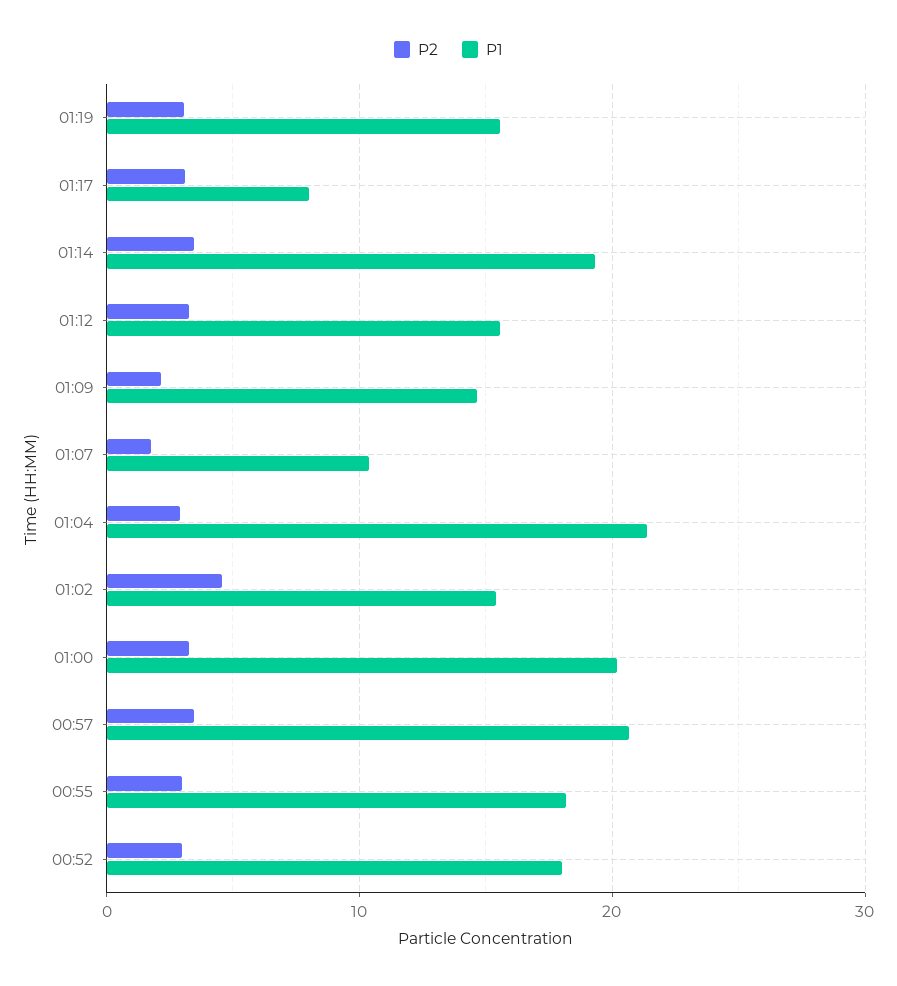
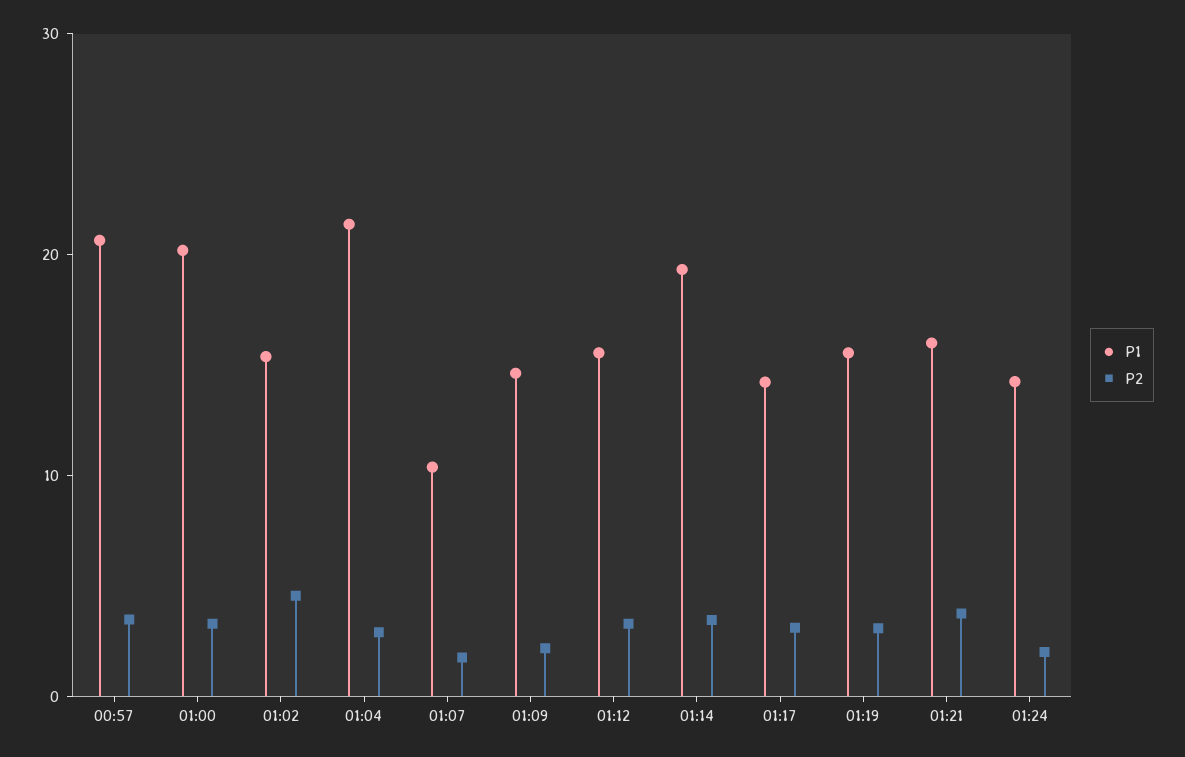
P1, 01:17: 8 -> 14
P2, 00:55: 3 -> none
P1, 00:55: 18 -> none
P2, 00:52: 3 -> none
P1, 00:52: 18 -> none
P1, 01:21: none -> 16
P2, 01:21: none -> 4
P1, 01:24: none -> 14
P2, 01:24: none -> 2

